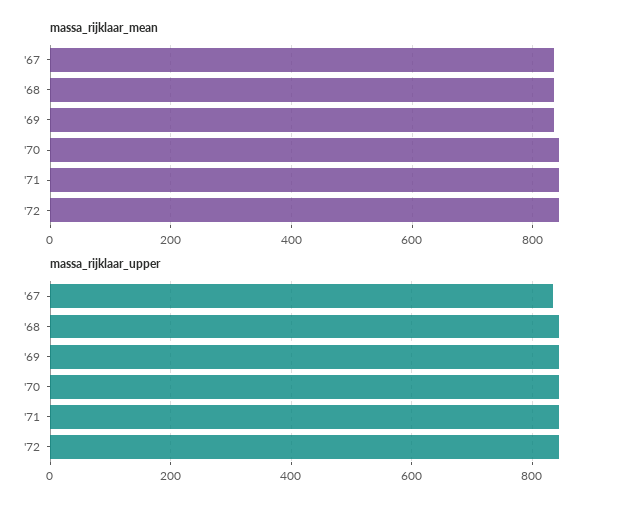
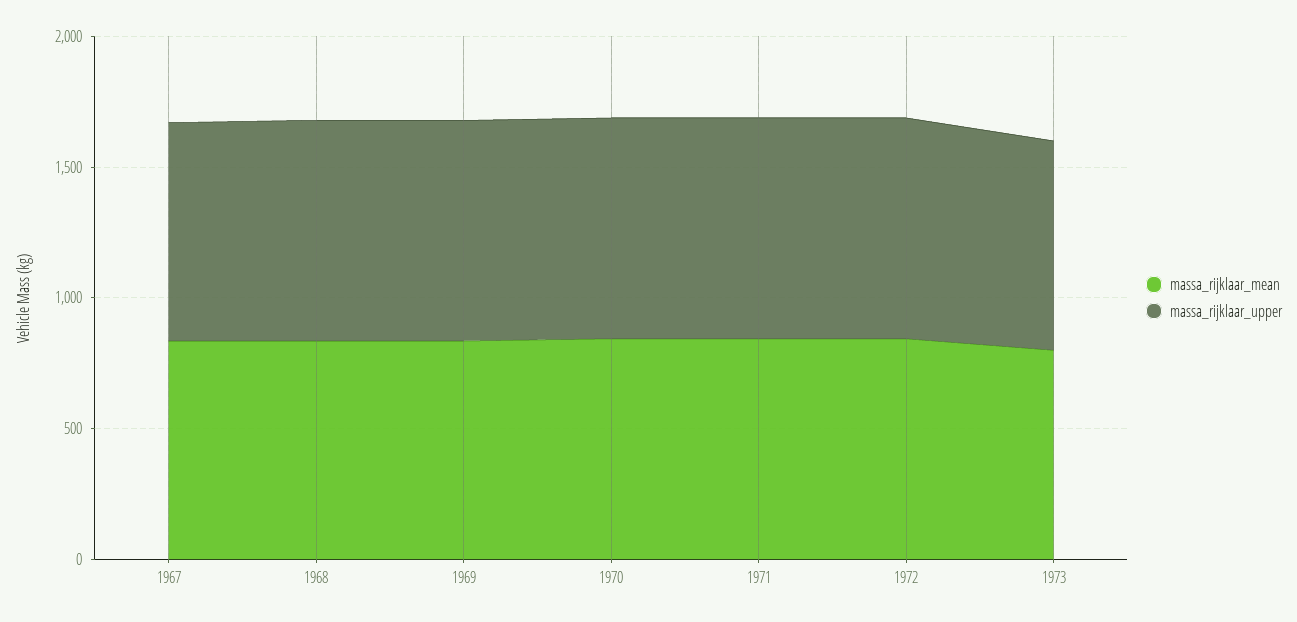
massa_rijklaar_mean, 1973: none -> 800
massa_rijklaar_upper, 1973: none -> 800

